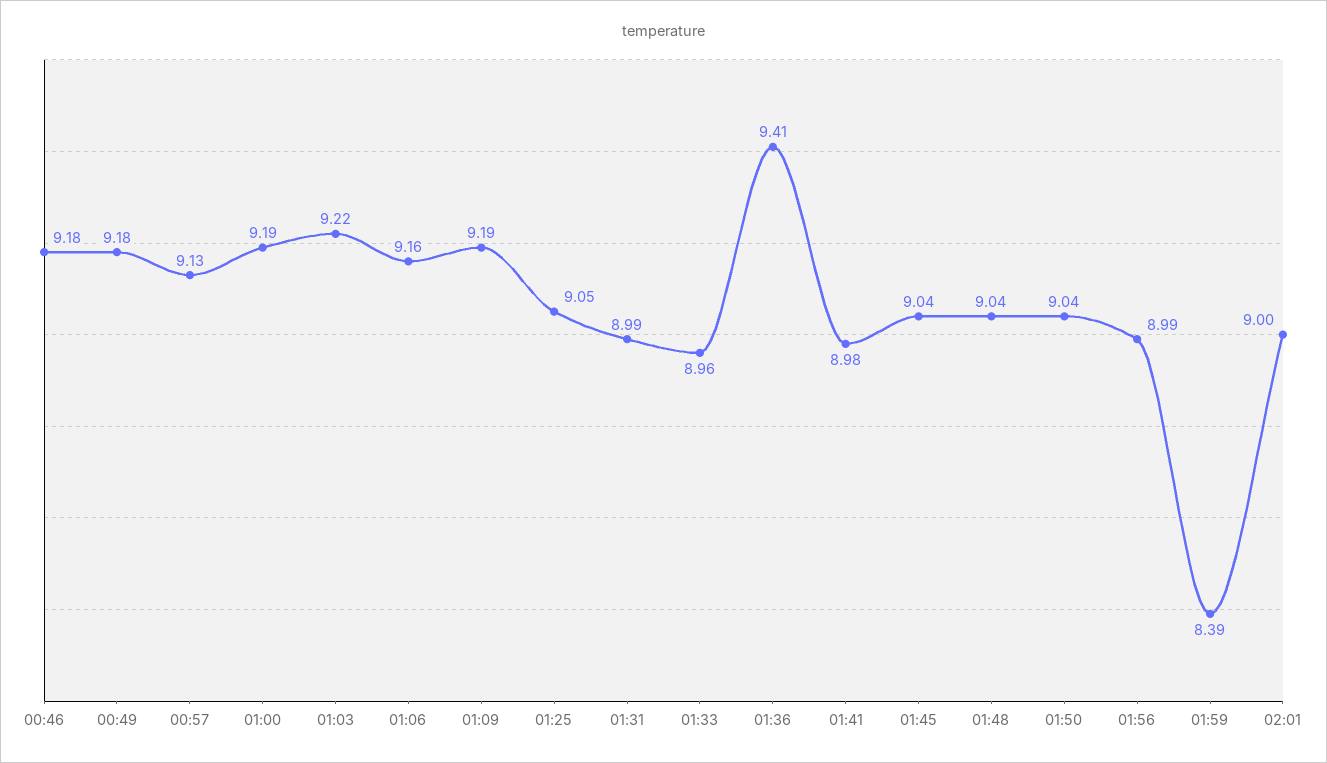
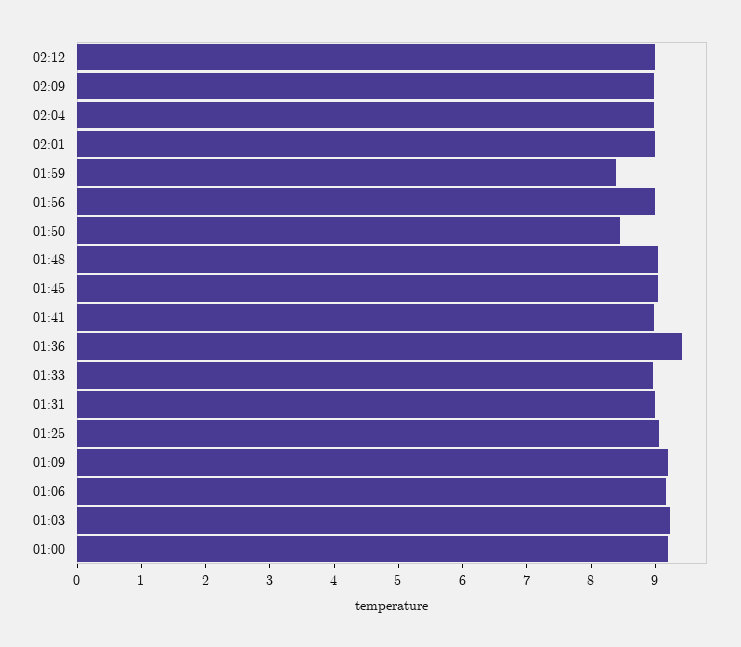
00:46: 9.18 -> none
00:49: 9.18 -> none
00:57: 9.13 -> none
01:50: 9.04 -> 8.4
02:12: none -> 9
02:09: none -> 9
02:04: none -> 9

